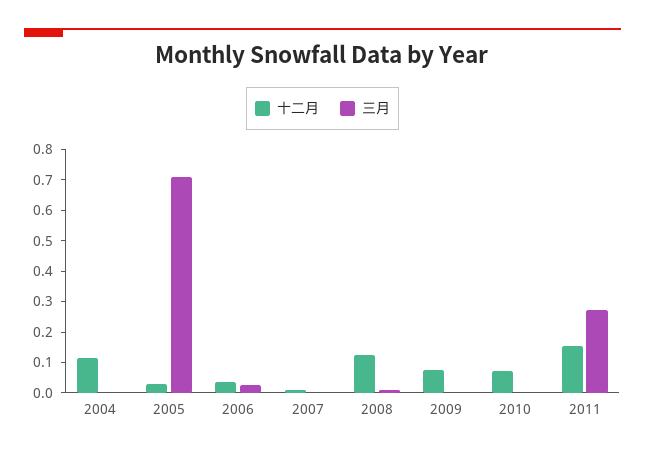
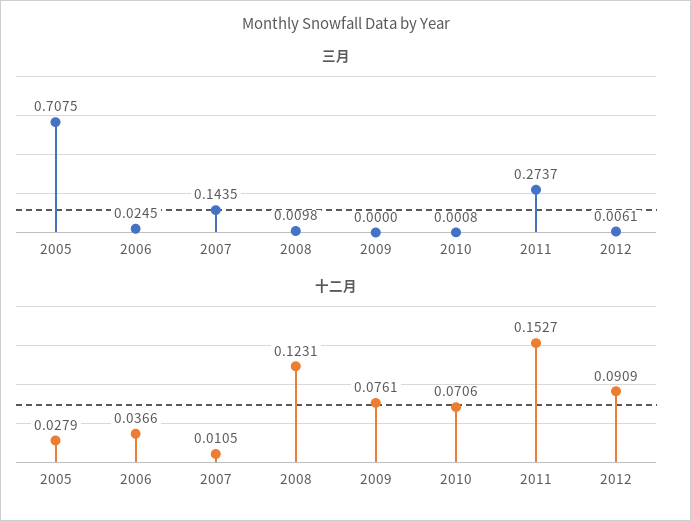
十二月, 2004: 0.1 -> none
三月, 2004: 0 -> none
三月, 2007: 0 -> 0.1435
三月, 2012: none -> 0.0061
十二月, 2012: none -> 0.0909

